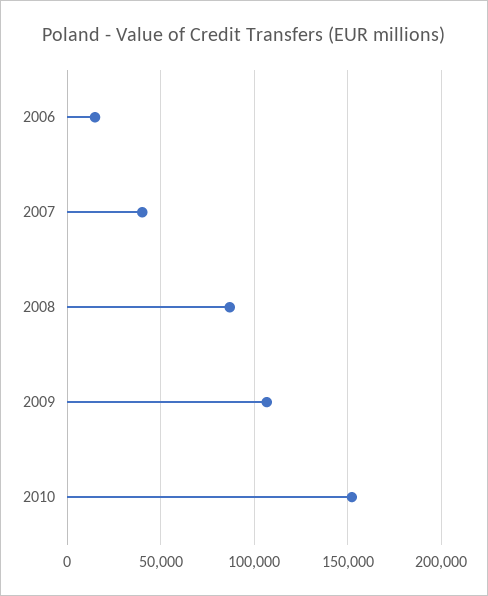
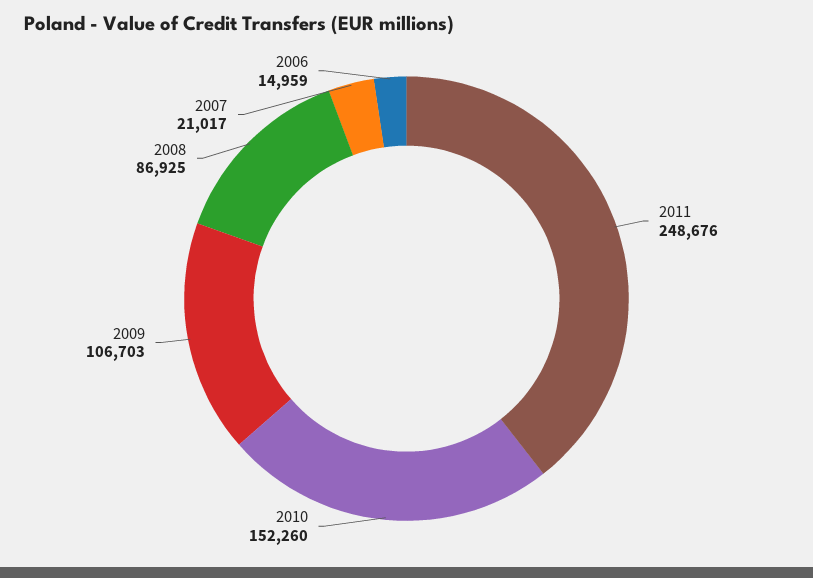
2007: 40000 -> 21017
2011: none -> 248676

